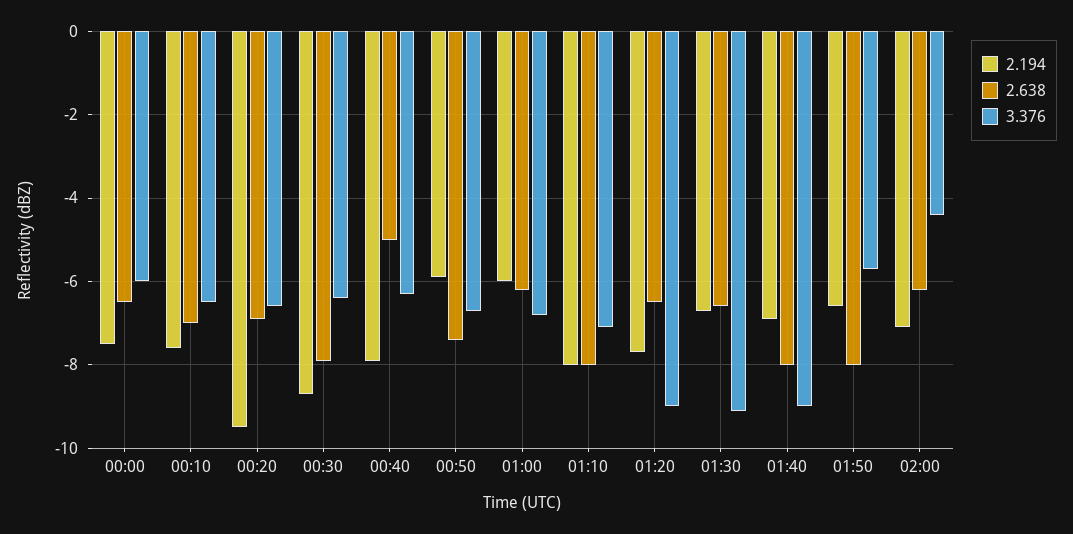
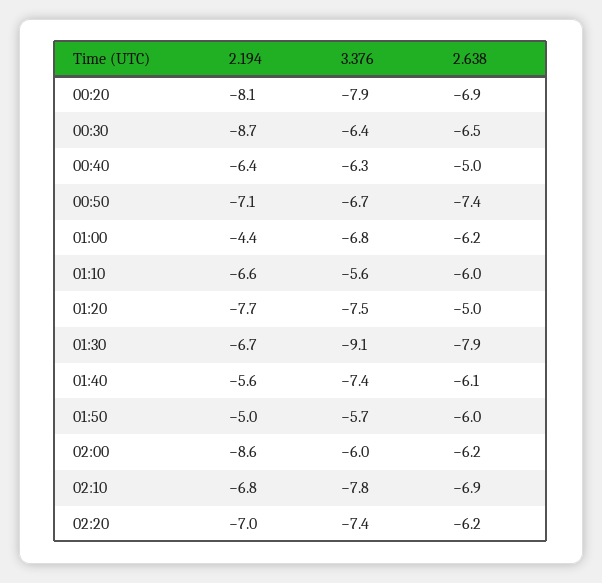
2.194, 00:00: -7.5 -> none
2.638, 00:00: -6.5 -> none
3.376, 00:00: -6 -> none
2.194, 00:10: -7.5 -> none
2.638, 00:10: -7 -> none
3.376, 00:10: -6.5 -> none
2.194, 00:20: -9.5 -> -8.1
3.376, 00:20: -6.5 -> -7.9
2.638, 00:30: -8 -> -6.5
2.194, 00:40: -8 -> -6.4
2.194, 00:50: -6 -> -7.1
2.194, 01:00: -6 -> -4.4
2.194, 01:10: -8 -> -6.6
2.638, 01:10: -8 -> -6
3.376, 01:10: -7 -> -5.6
2.638, 01:20: -6.5 -> -5
3.376, 01:20: -9 -> -7.5
2.638, 01:30: -6.5 -> -7.9
2.194, 01:40: -7 -> -5.6
2.638, 01:40: -8 -> -6.1
3.376, 01:40: -9 -> -7.4
2.194, 01:50: -6.5 -> -5
2.638, 01:50: -8 -> -6
2.194, 02:00: -7 -> -8.6
3.376, 02:00: -4.5 -> -6
2.194, 02:10: none -> -6.8
3.376, 02:10: none -> -7.8
2.638, 02:10: none -> -6.9
2.194, 02:20: none -> -7
3.376, 02:20: none -> -7.4
2.638, 02:20: none -> -6.2

